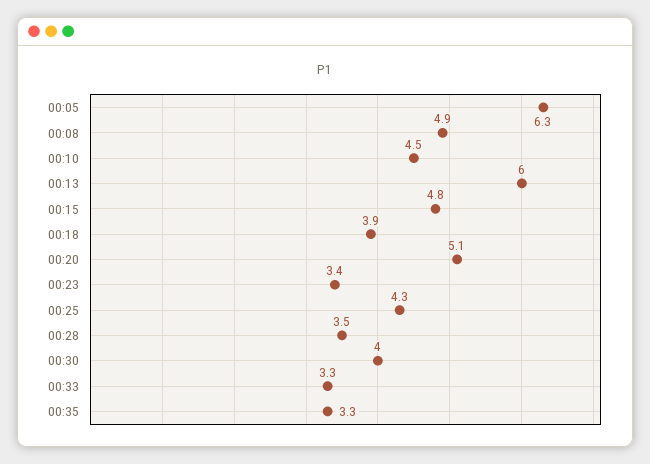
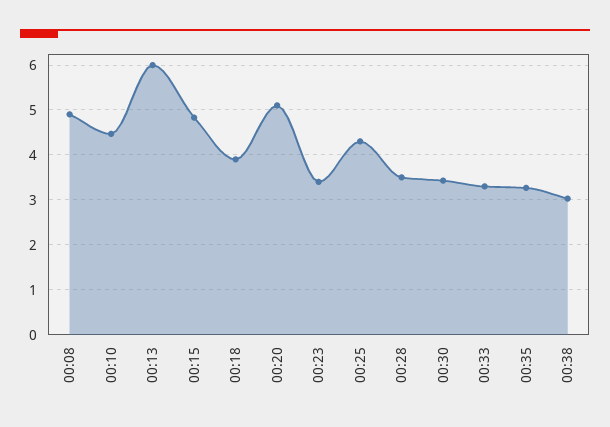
00:05: 6.3 -> none
00:30: 4 -> 3.4
00:38: none -> 3

